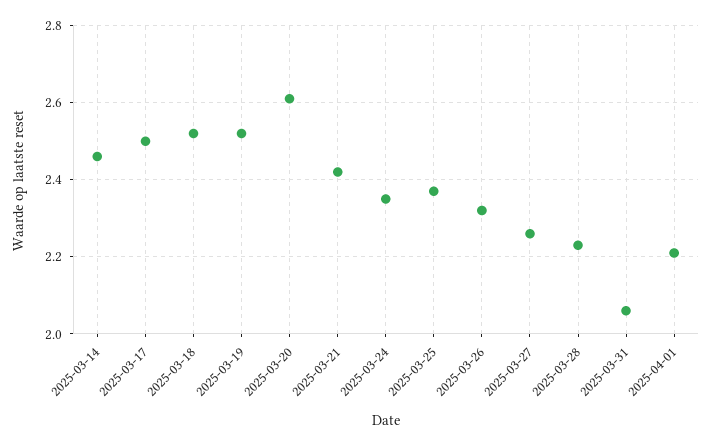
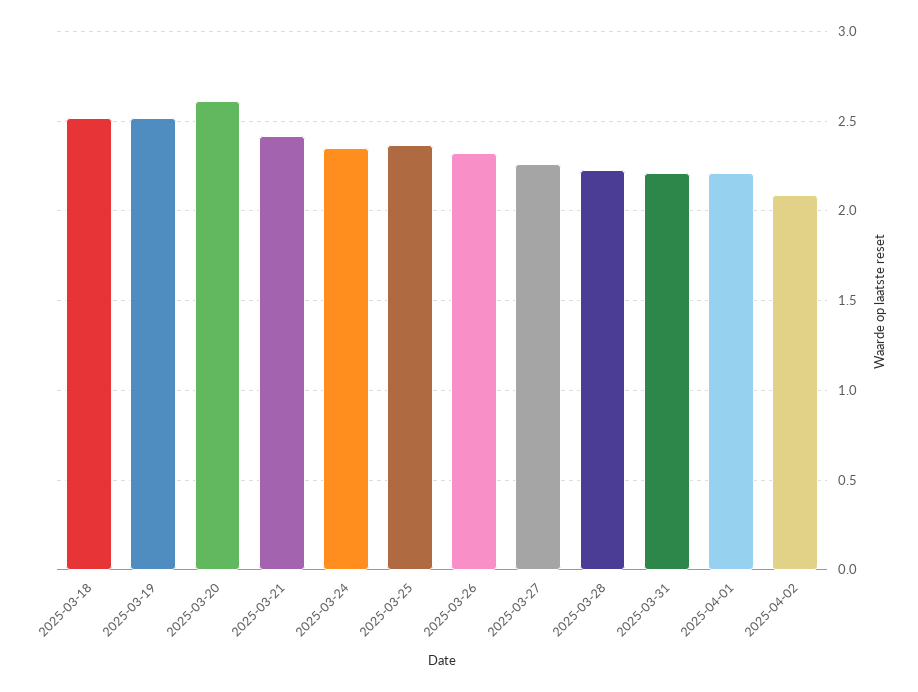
2025-03-14: 2.45 -> none
2025-03-17: 2.5 -> none
2025-03-31: 2.05 -> 2.2
2025-04-02: none -> 2.1

